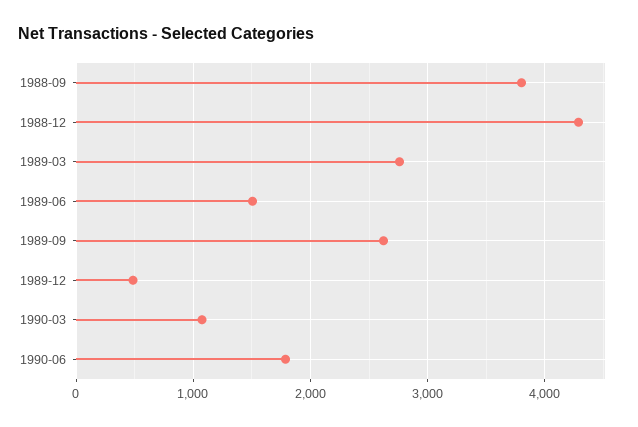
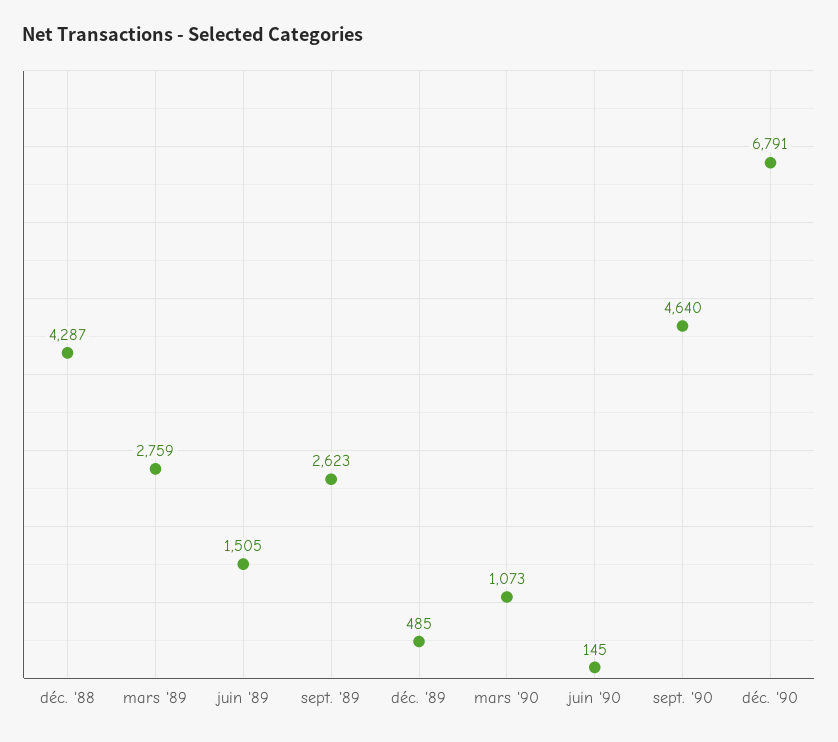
1988-09: 3800 -> none
1990-06: 1800 -> 145
sept. '90: none -> 4640
déc. '90: none -> 6791

